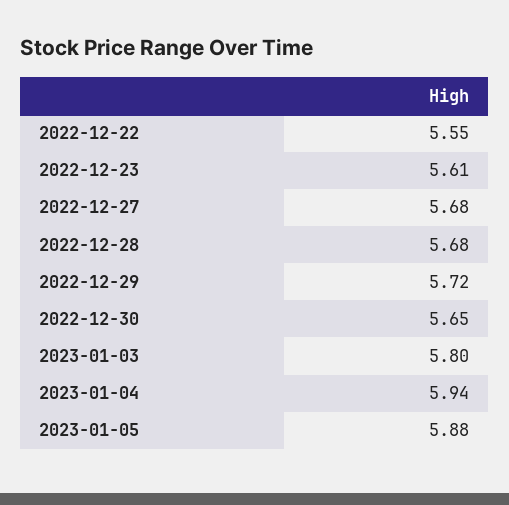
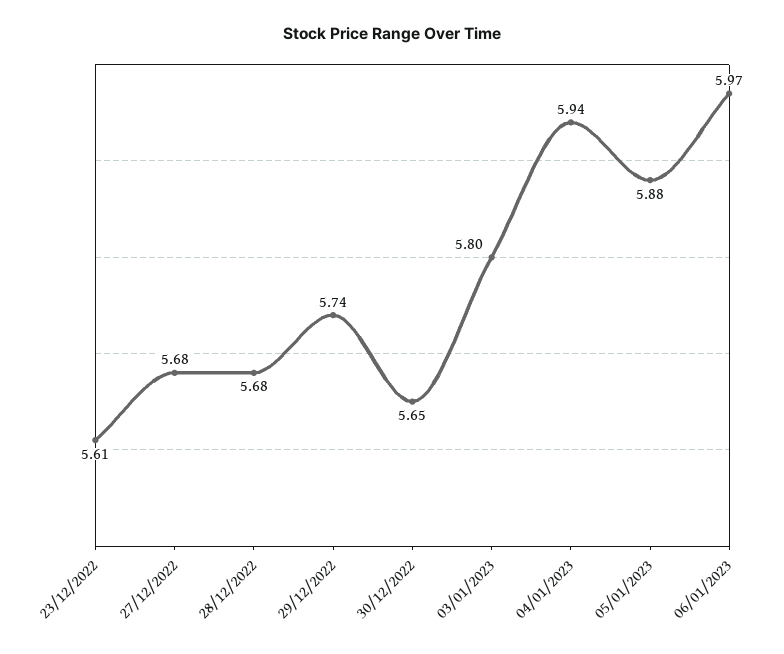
2022-12-22: 5.55 -> none
2022-12-29: 5.72 -> 5.74
06/01/2023: none -> 5.97

